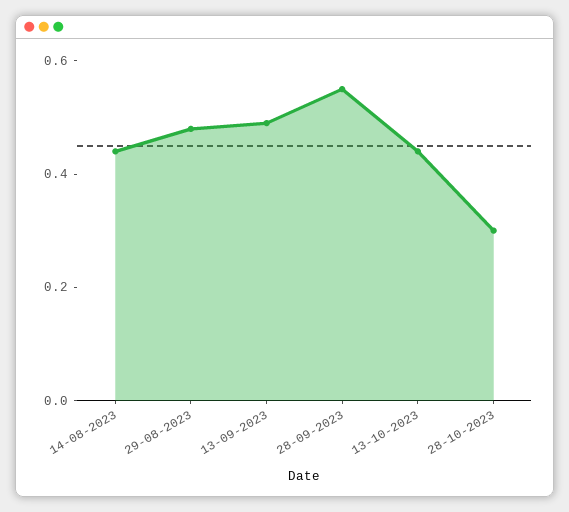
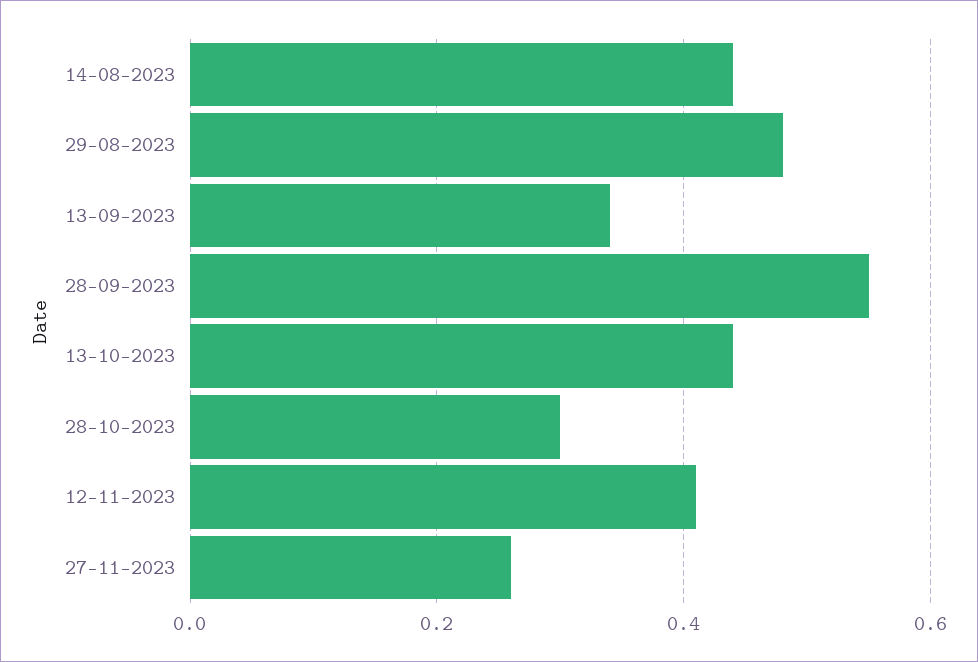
13-09-2023: 0.5 -> 0.35
12-11-2023: none -> 0.4
27-11-2023: none -> 0.25

